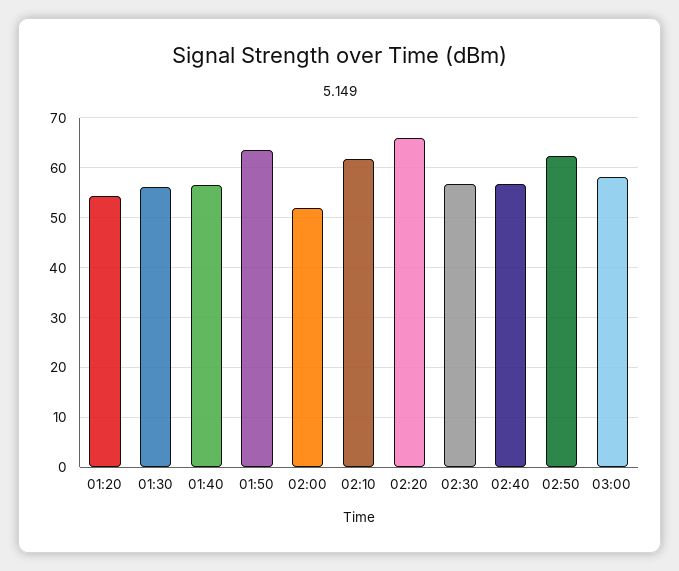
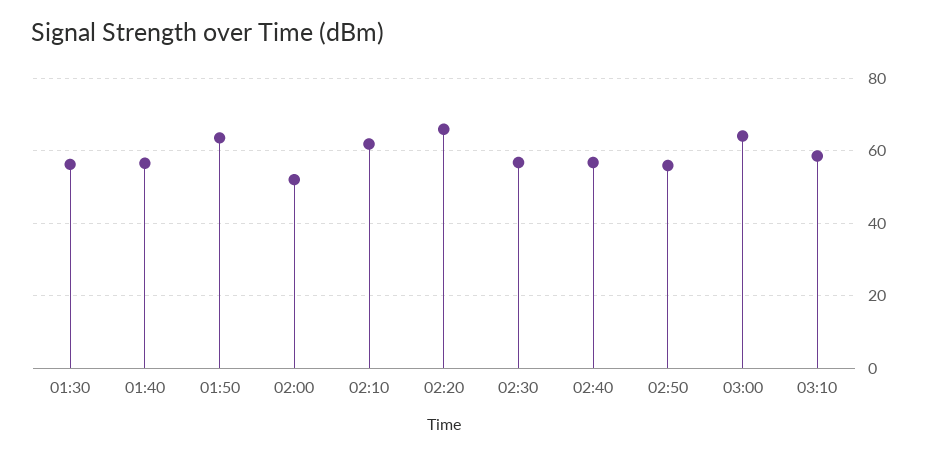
01:20: 54 -> none
02:50: 62 -> 56
03:00: 58 -> 64
03:10: none -> 58

